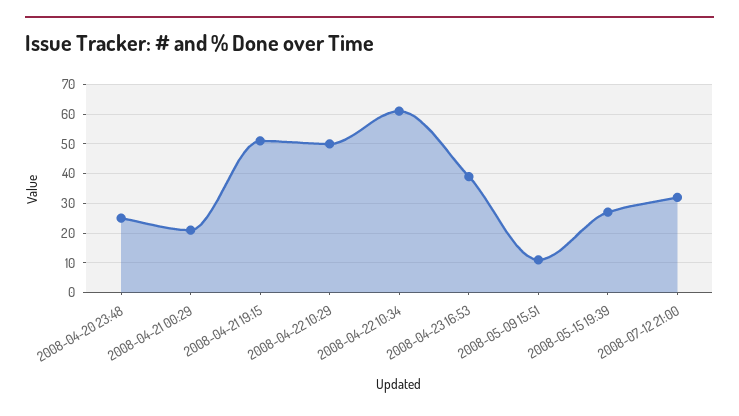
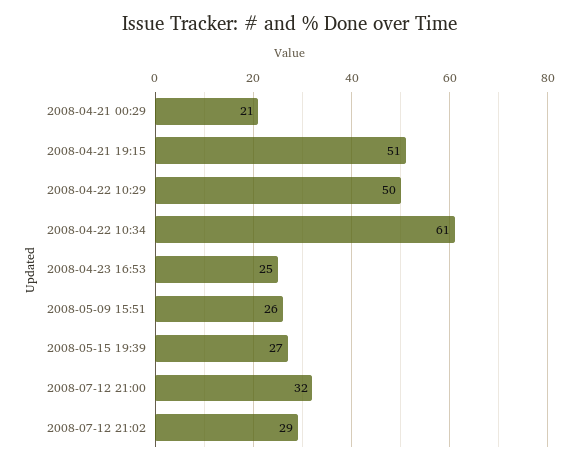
2008-04-20 23:48: 25 -> none
2008-04-23 16:53: 40 -> 25
2008-05-09 15:51: 10 -> 26
2008-07-12 21:02: none -> 29

